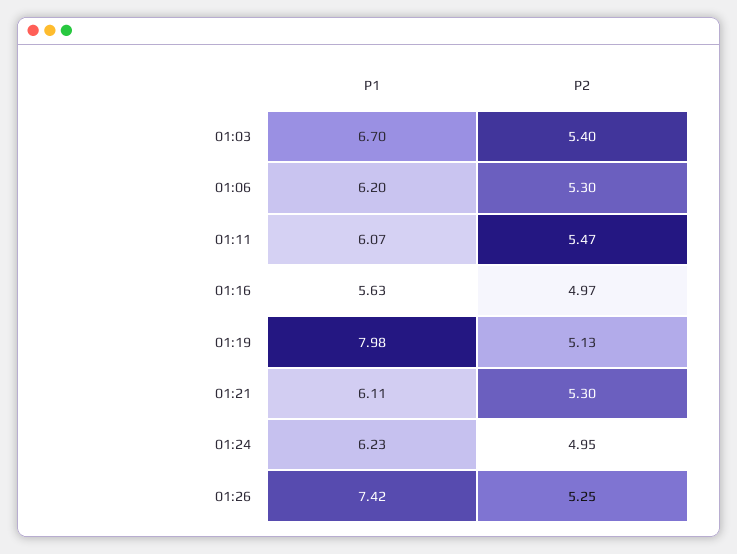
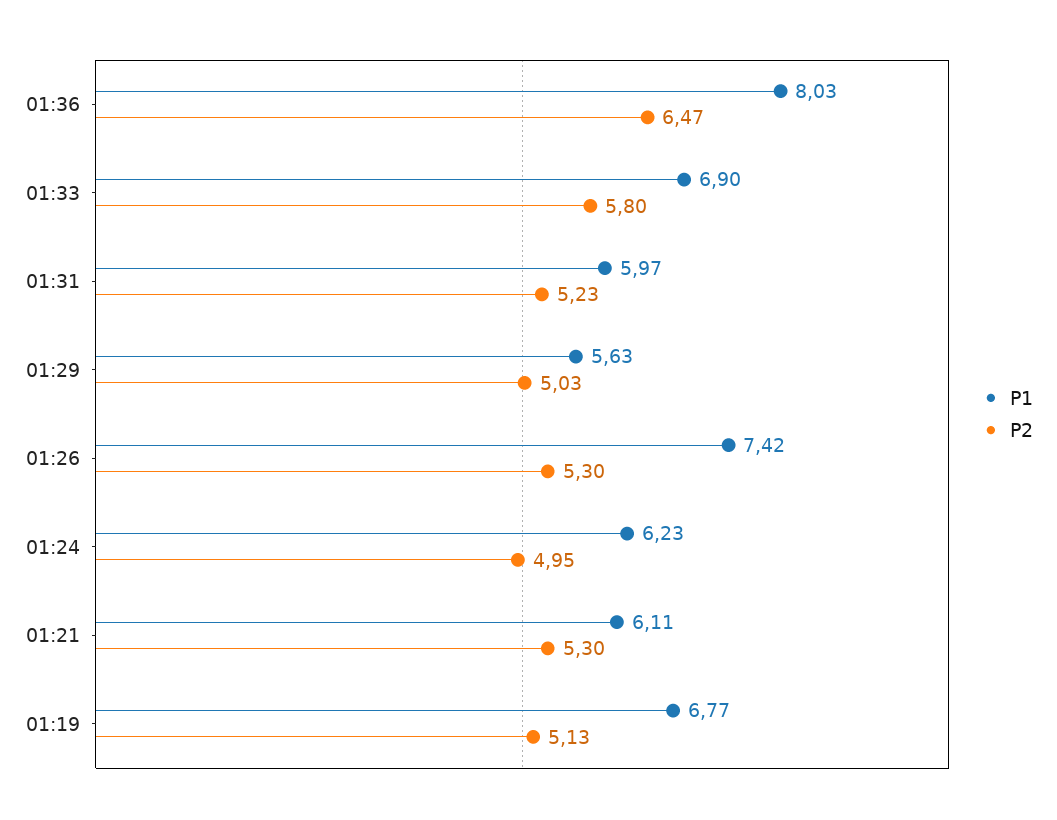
P1, 01:03: 6.7 -> none
P2, 01:03: 5.4 -> none
P1, 01:06: 6.2 -> none
P2, 01:06: 5.3 -> none
P1, 01:11: 6.07 -> none
P2, 01:11: 5.47 -> none
P1, 01:16: 5.63 -> none
P2, 01:16: 4.97 -> none
P1, 01:19: 7.98 -> 6.77
P2, 01:26: 5.25 -> 5.3
P1, 01:36: none -> 8.03
P2, 01:36: none -> 6.47
P1, 01:33: none -> 6.9
P2, 01:33: none -> 5.8
P1, 01:31: none -> 5.97
P2, 01:31: none -> 5.23
P1, 01:29: none -> 5.63
P2, 01:29: none -> 5.03

